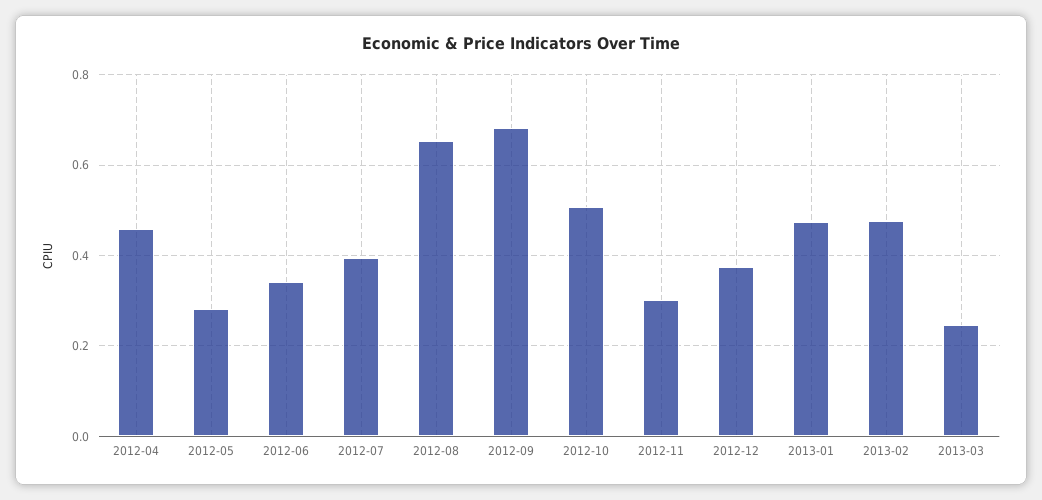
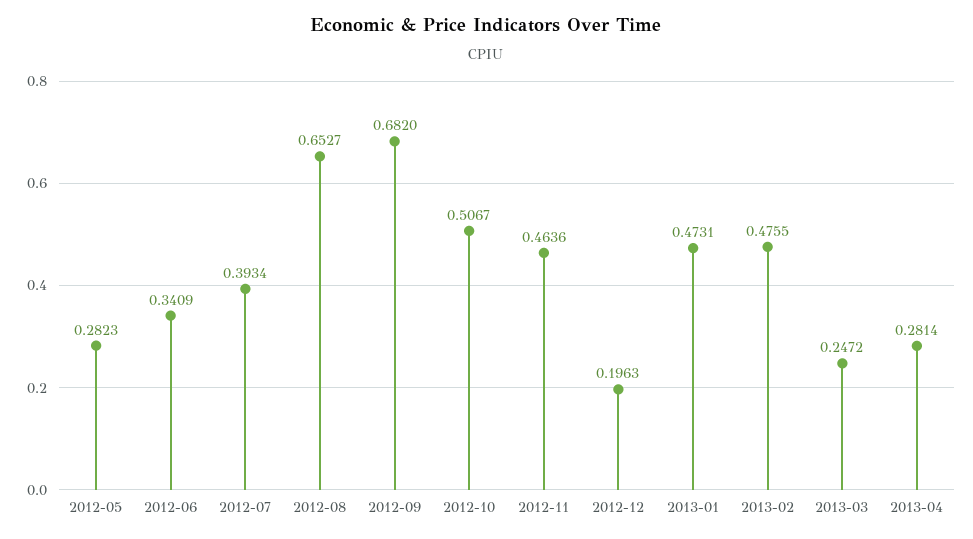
2012-04: 0.46 -> none
2012-11: 0.3 -> 0.4636
2012-12: 0.38 -> 0.1963
2013-04: none -> 0.2814

